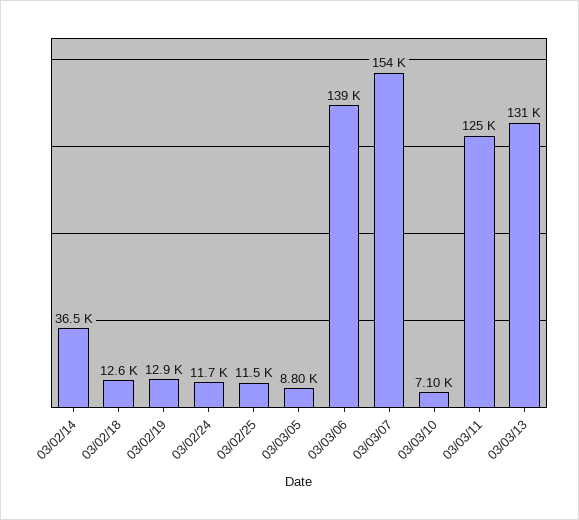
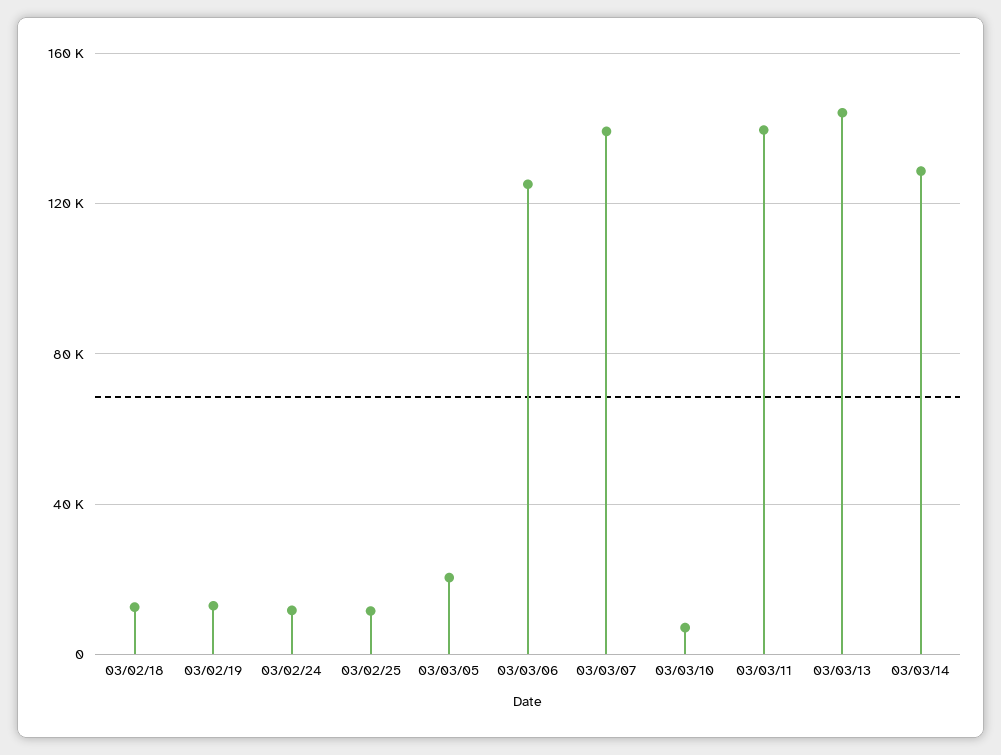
03/02/14: 36500 -> none
03/03/05: 8800 -> 20000
03/03/06: 139000 -> 125000
03/03/07: 154000 -> 140000
03/03/11: 125000 -> 140000
03/03/13: 131000 -> 145000
03/03/14: none -> 130000

